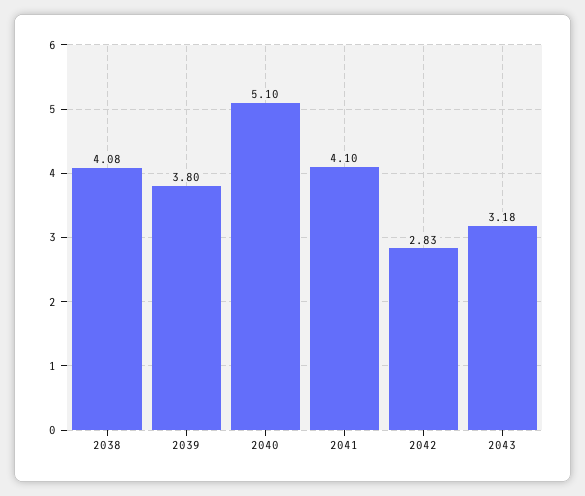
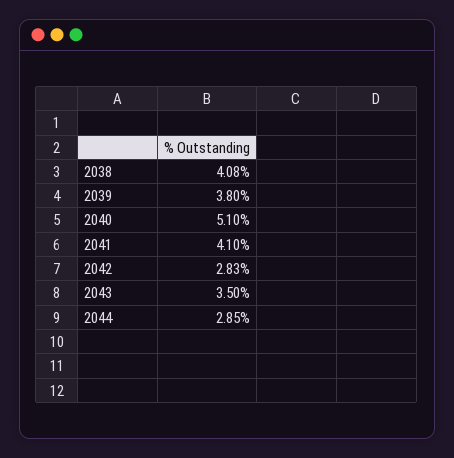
2043: 3.18 -> 3.5
2044: none -> 2.85

